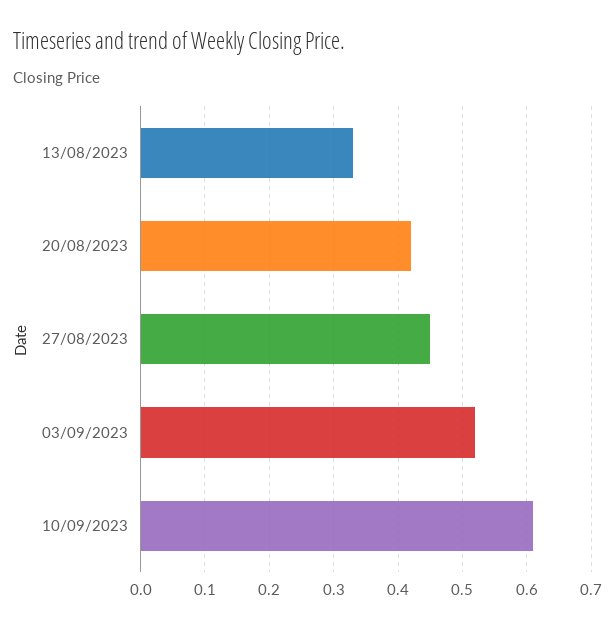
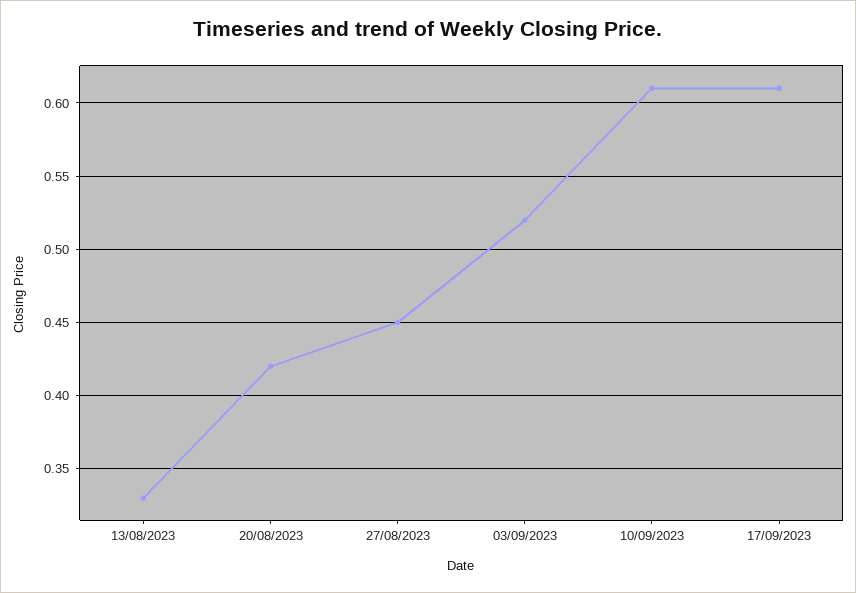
17/09/2023: none -> 0.61

